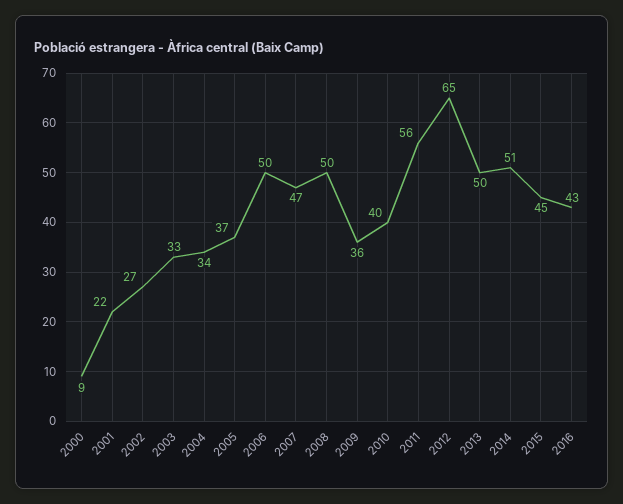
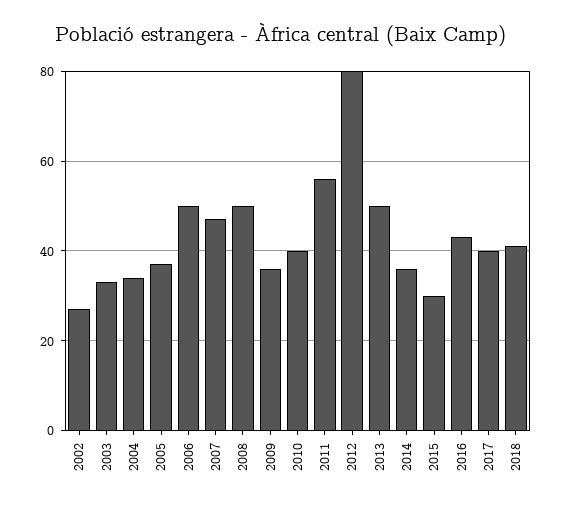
2000: 9 -> none
2001: 22 -> none
2012: 65 -> 80
2014: 51 -> 35
2015: 45 -> 30
2017: none -> 40
2018: none -> 40

